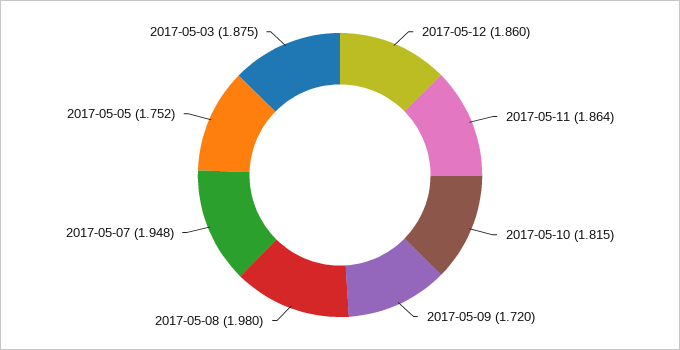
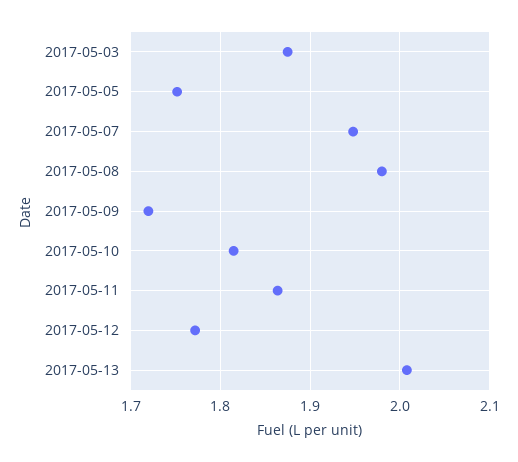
2017-05-12: 1.86 -> 1.77
2017-05-13: none -> 2.01

